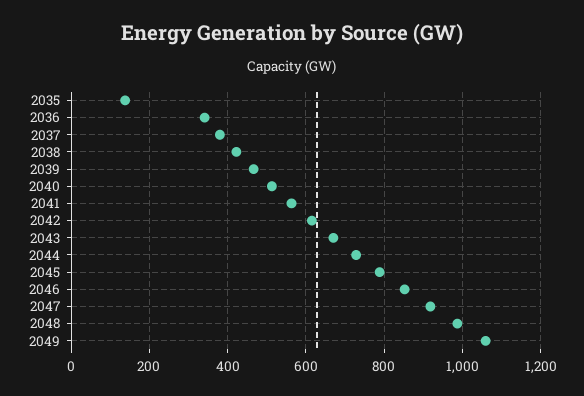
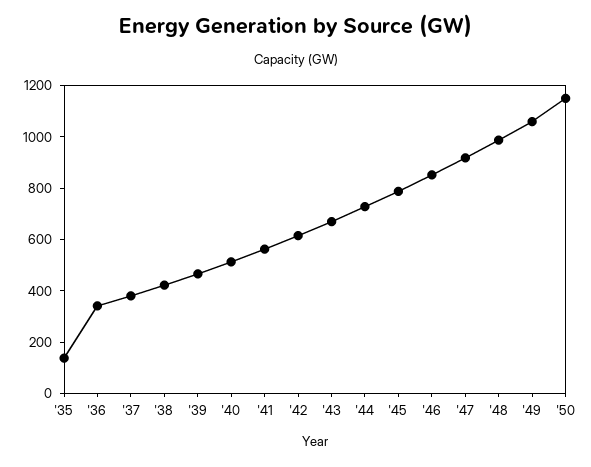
'50: none -> 1150

